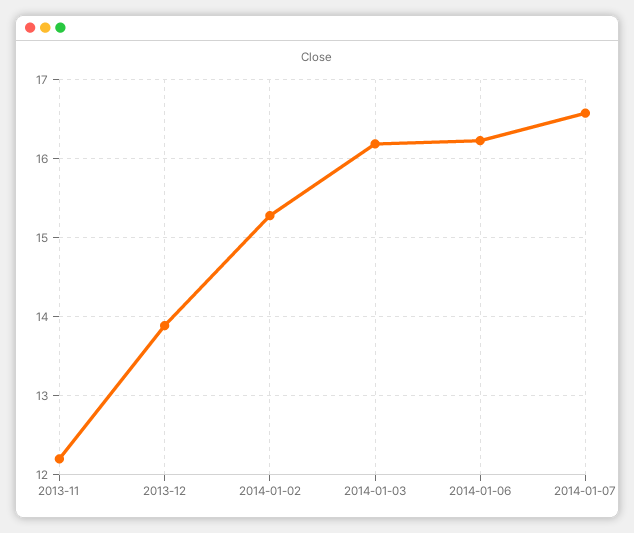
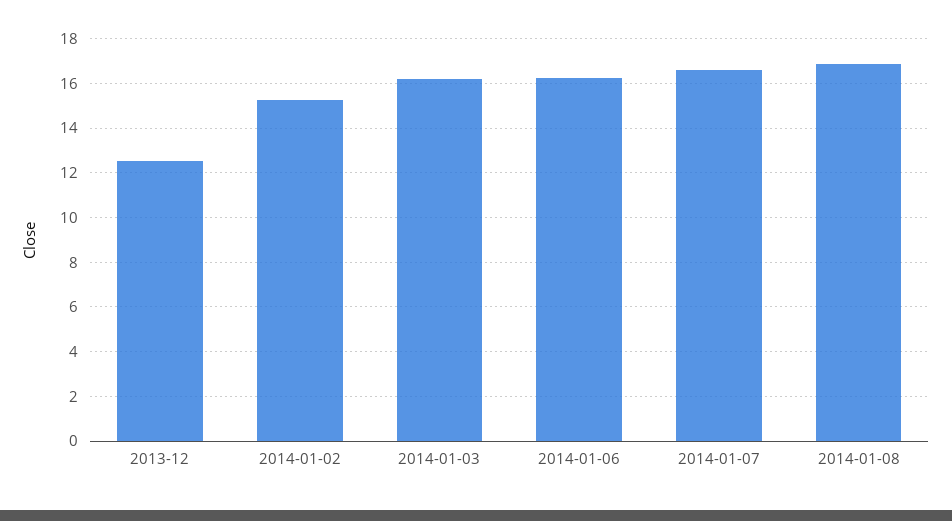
2013-11: 12.2 -> none
2013-12: 13.9 -> 12.5
2014-01-08: none -> 17

